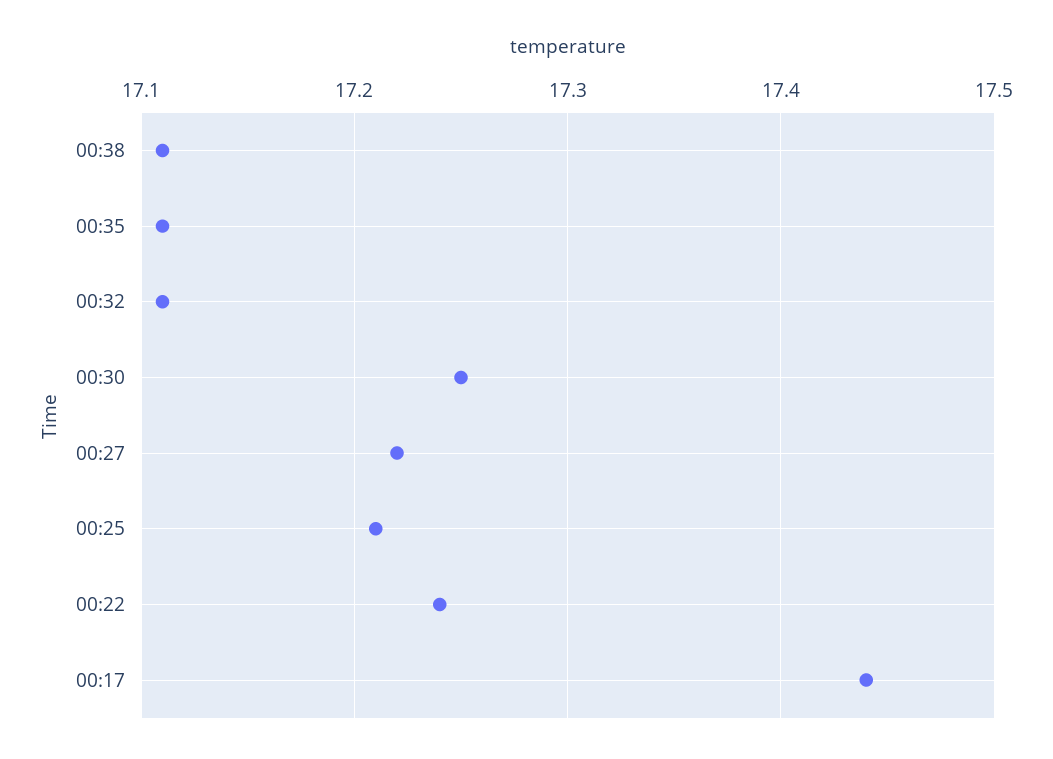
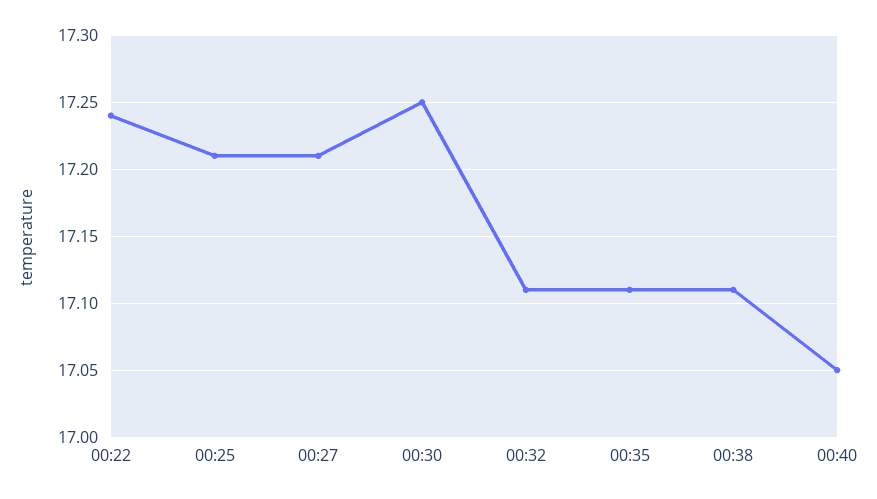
00:27: 17.22 -> 17.21
00:17: 17.44 -> none
00:40: none -> 17.05

